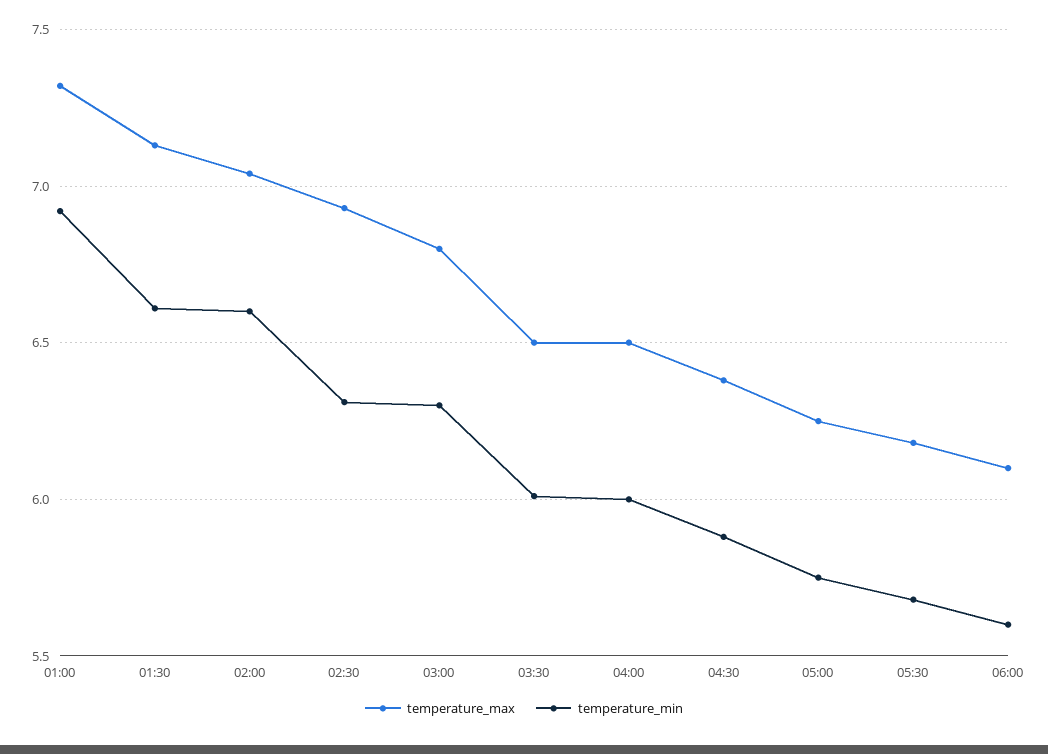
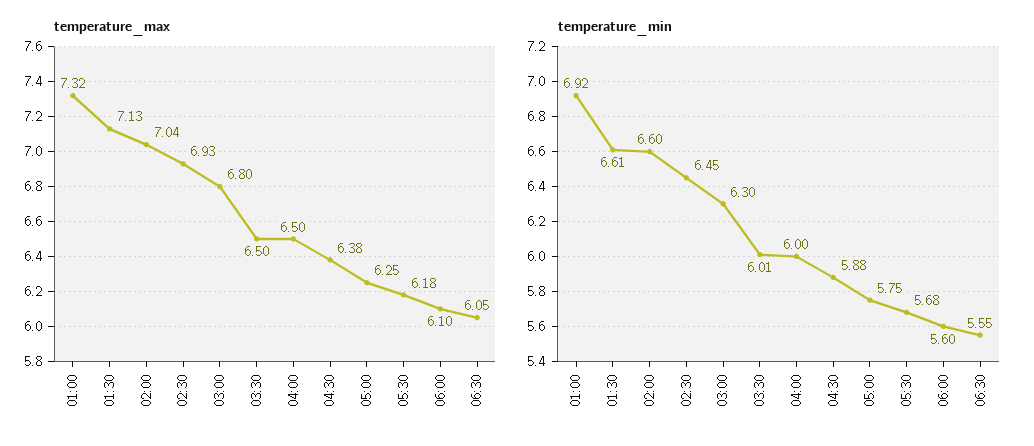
temperature_min, 02:30: 6.3 -> 6.45
temperature_max, 06:30: none -> 6.05
temperature_min, 06:30: none -> 5.55

